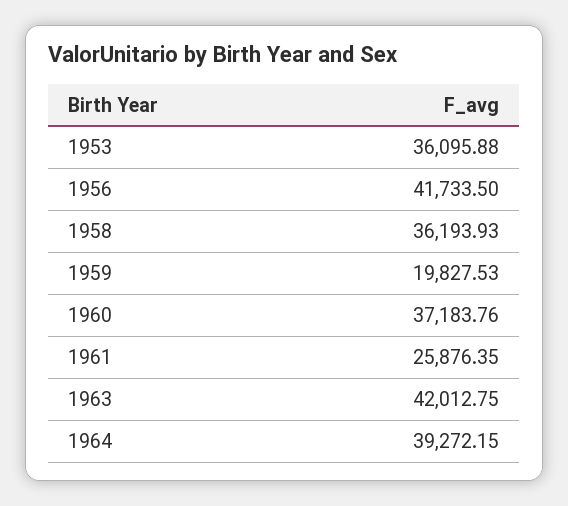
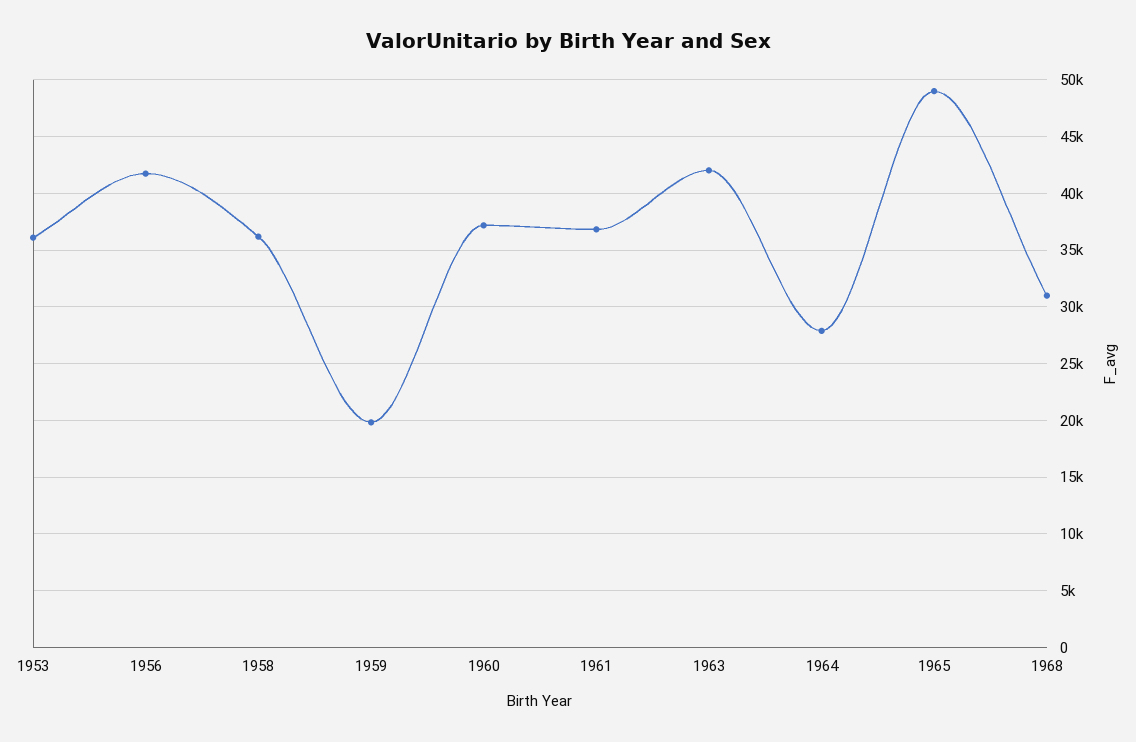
1961: 25876.35 -> 37000
1964: 39272.15 -> 28000
1965: none -> 49000
1968: none -> 31000

